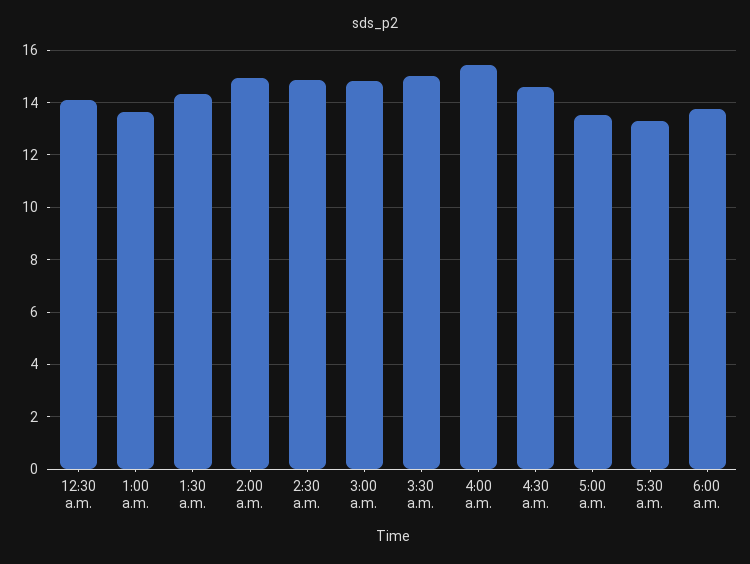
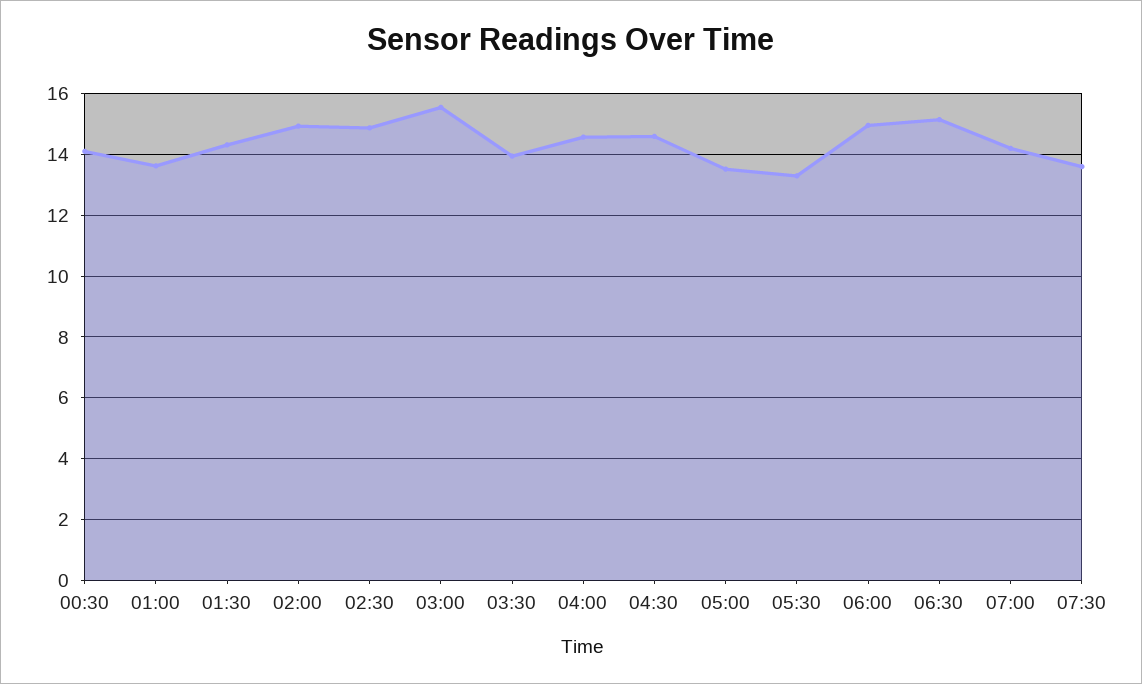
3:00 a.m.: 14.75 -> 15.6
3:30 a.m.: 15 -> 14
4:00 a.m.: 15.5 -> 14.6
6:00 a.m.: 13.75 -> 15
06:30: none -> 15.2
07:00: none -> 14.2
07:30: none -> 13.6

